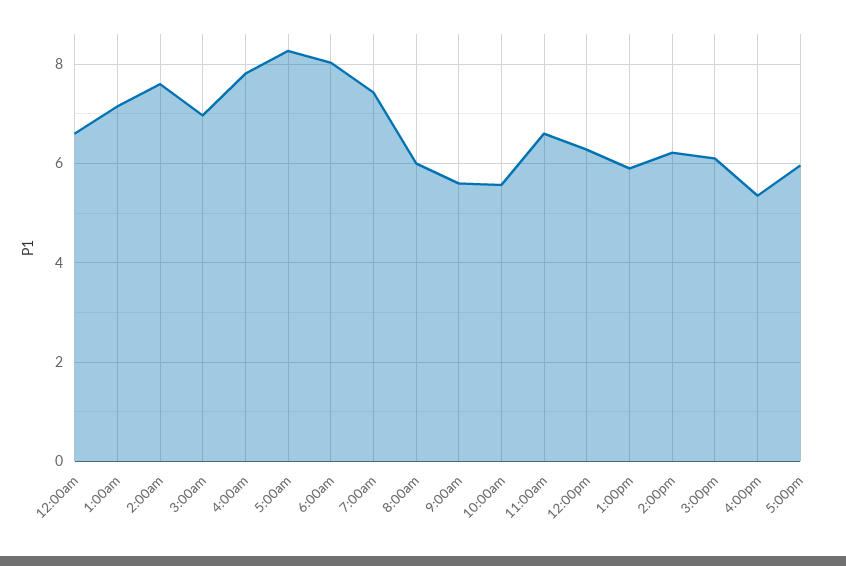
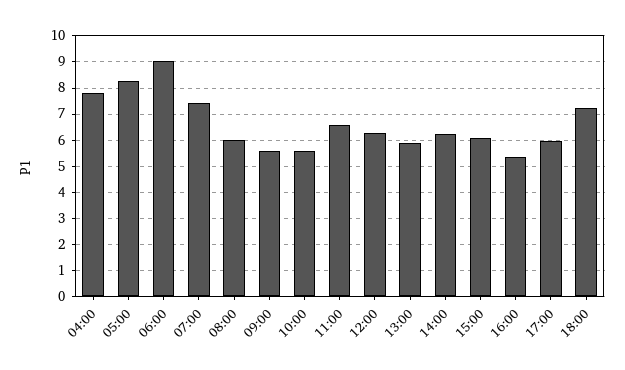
12:00am: 6.6 -> none
1:00am: 7.2 -> none
2:00am: 7.6 -> none
3:00am: 7 -> none
6:00am: 8 -> 9
18:00: none -> 7.25

